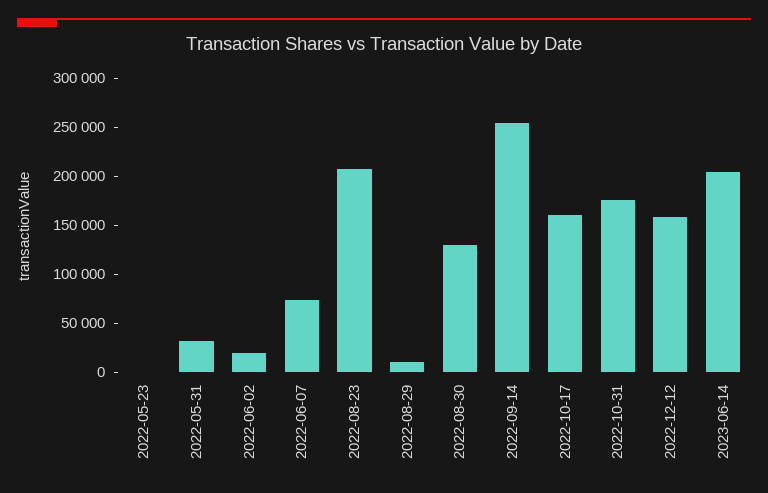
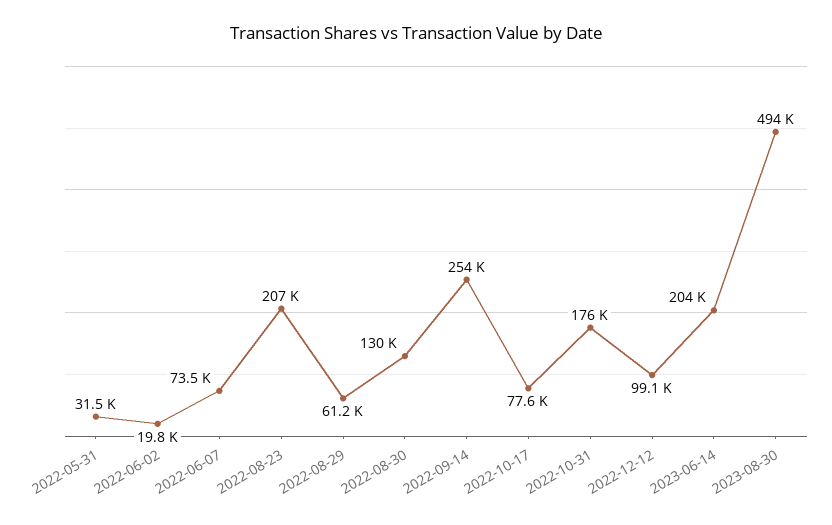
2022-05-23: 0 -> none
2022-08-29: 10000 -> 61200
2022-10-17: 160000 -> 77600
2022-12-12: 160000 -> 99100
2023-08-30: none -> 494000

